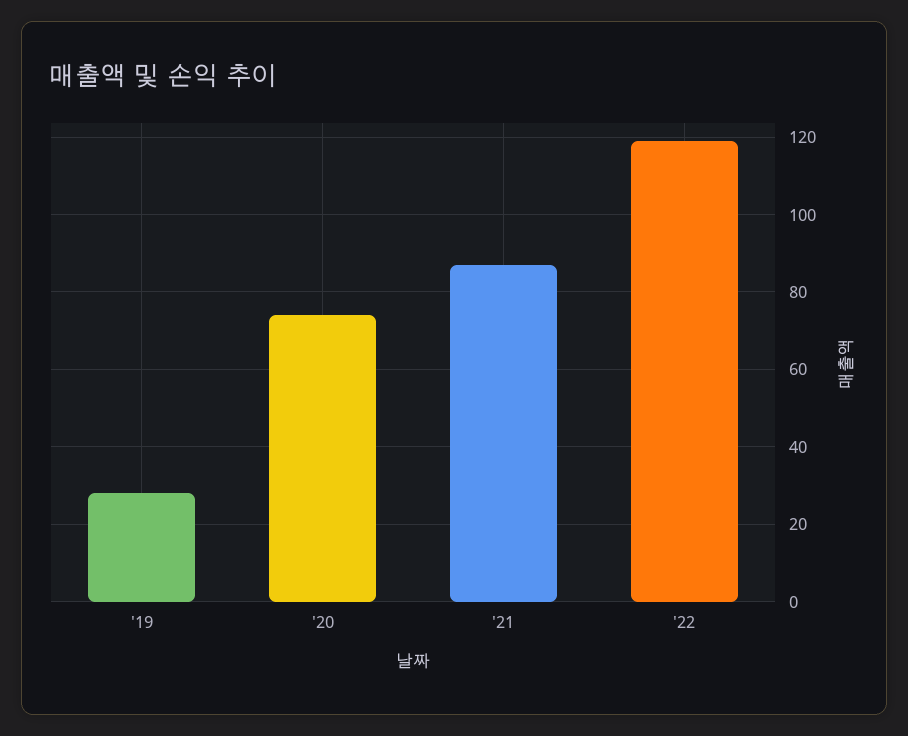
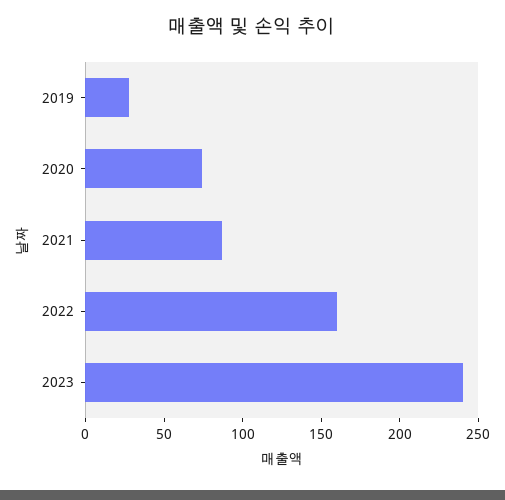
'22: 120 -> 160
2023: none -> 240

